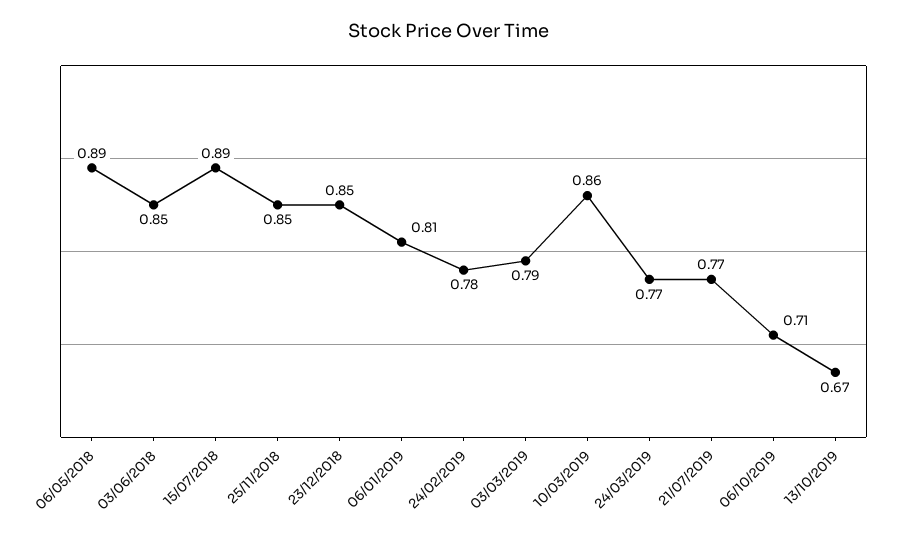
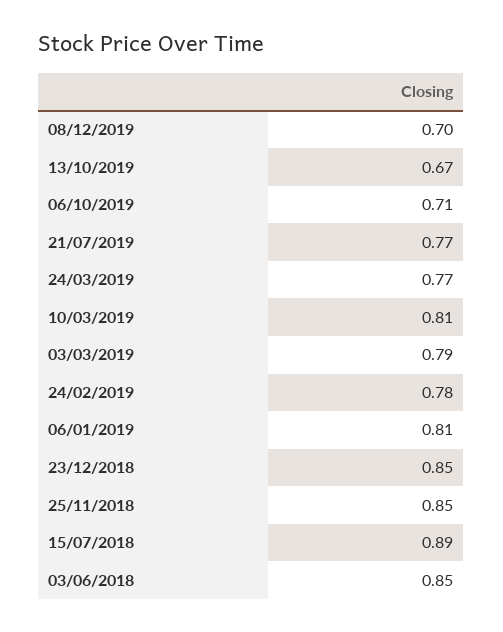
06/05/2018: 0.89 -> none
10/03/2019: 0.86 -> 0.81
08/12/2019: none -> 0.7

